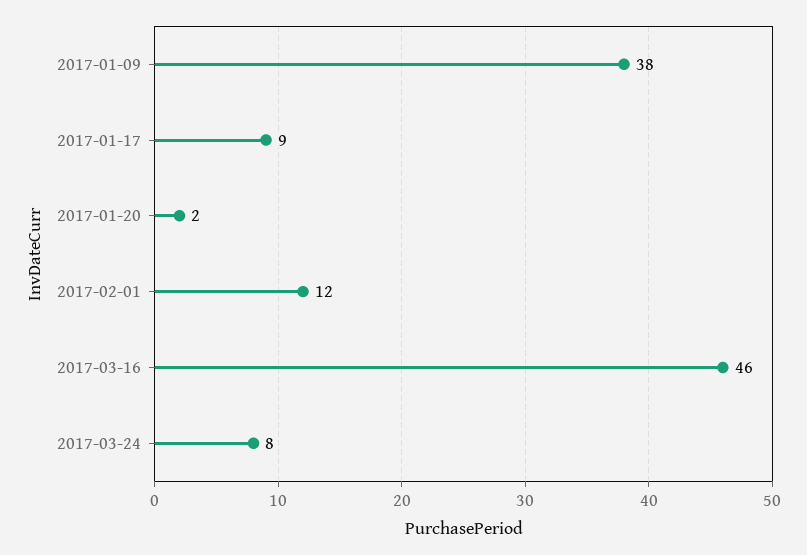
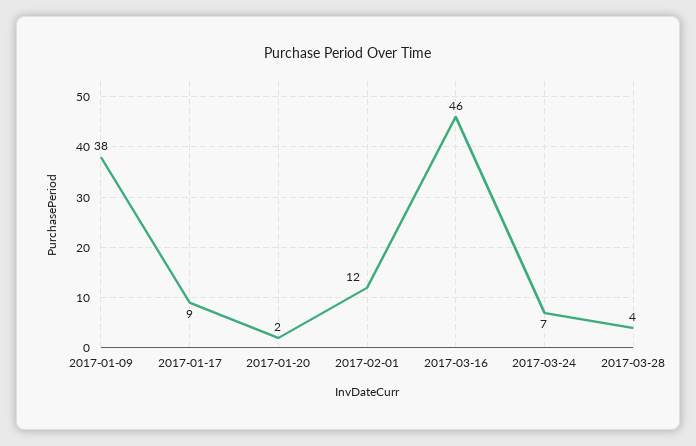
2017-03-24: 8 -> 7
2017-03-28: none -> 4

